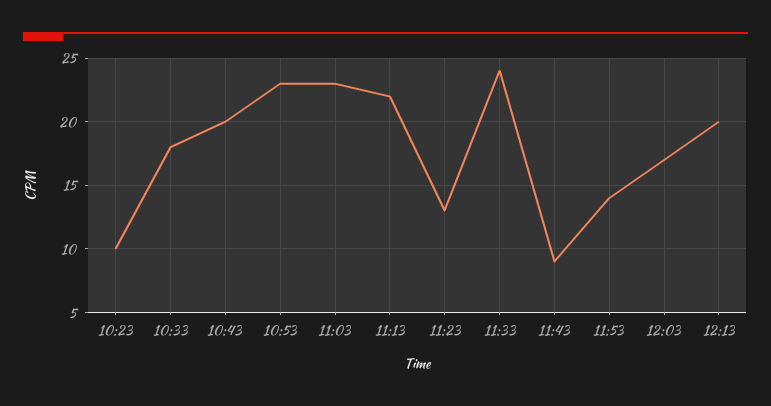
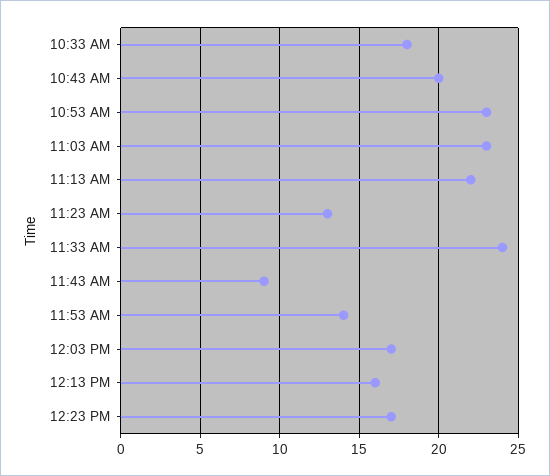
10:23: 10 -> none
12:13: 20 -> 16
12:23 PM: none -> 17

